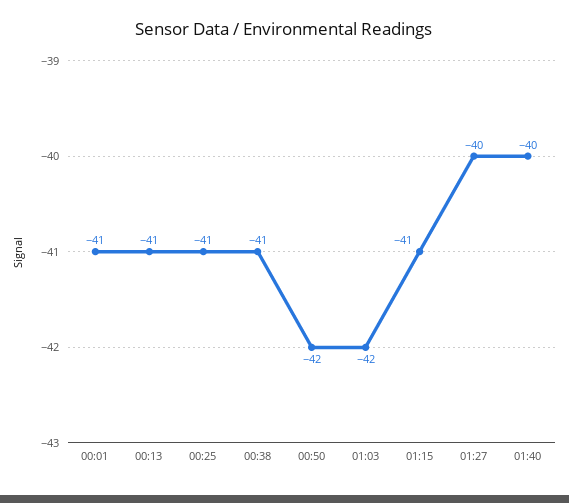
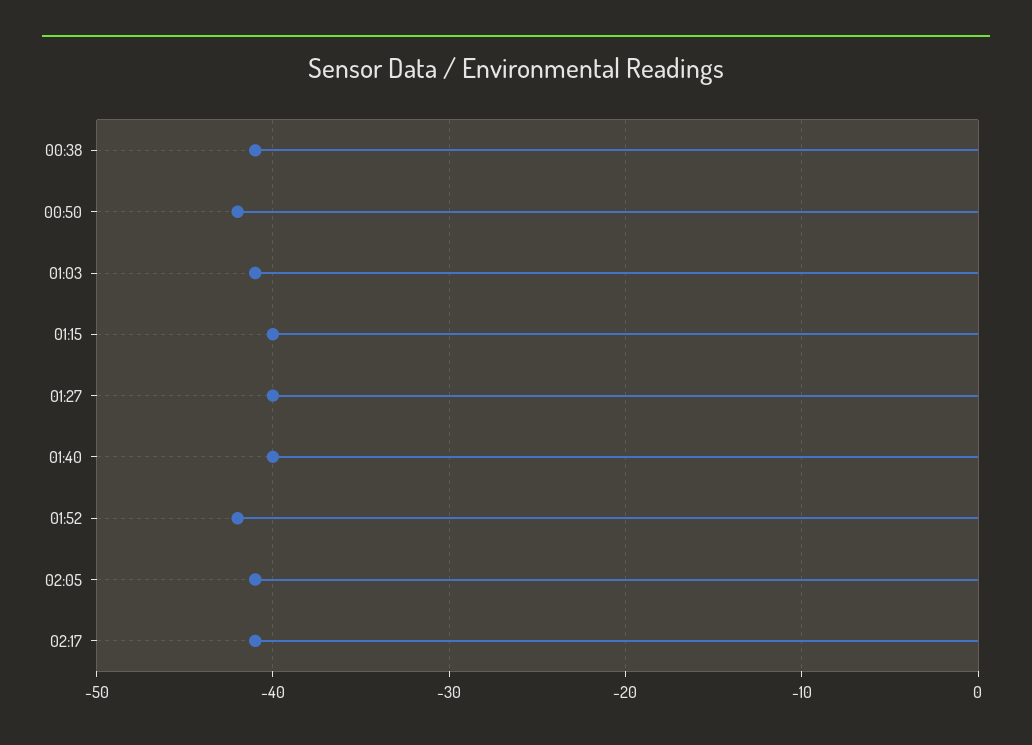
00:01: -41 -> none
00:13: -41 -> none
00:25: -41 -> none
01:03: -42 -> -41
01:15: -41 -> -40
01:52: none -> -42
02:05: none -> -41
02:17: none -> -41

